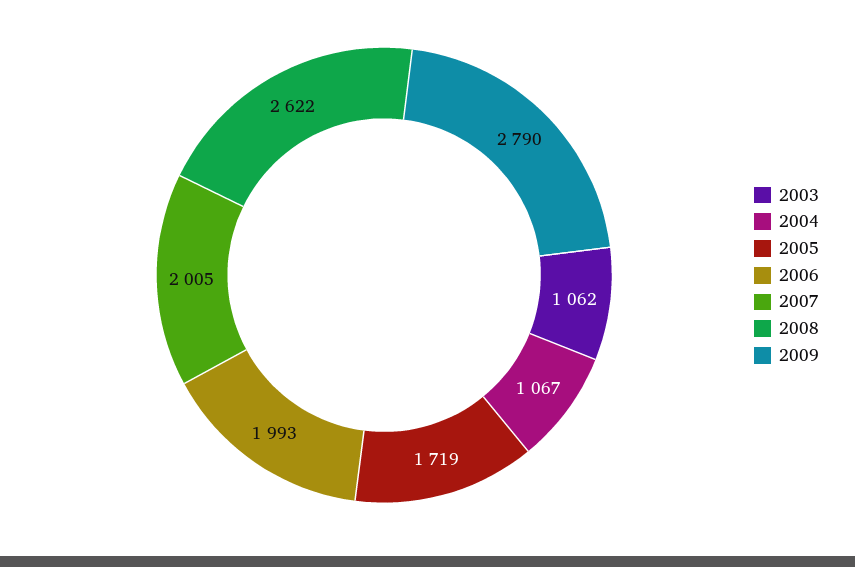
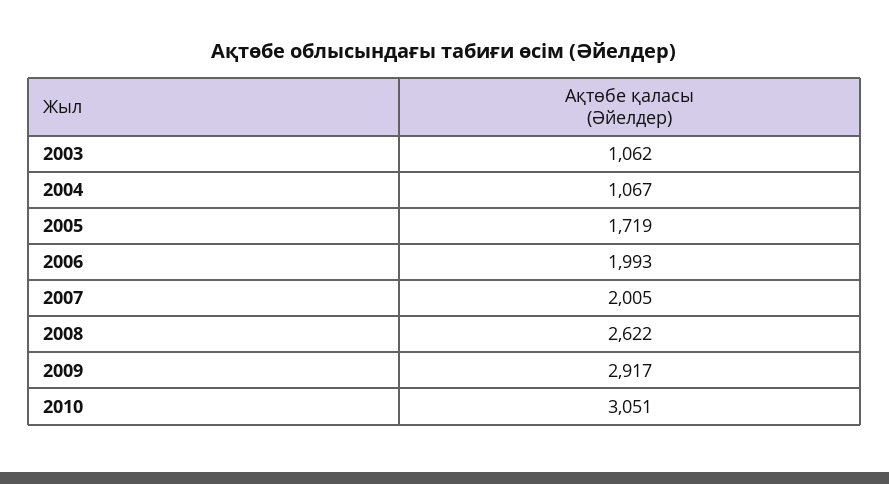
2009: 2790 -> 2917
2010: none -> 3051

